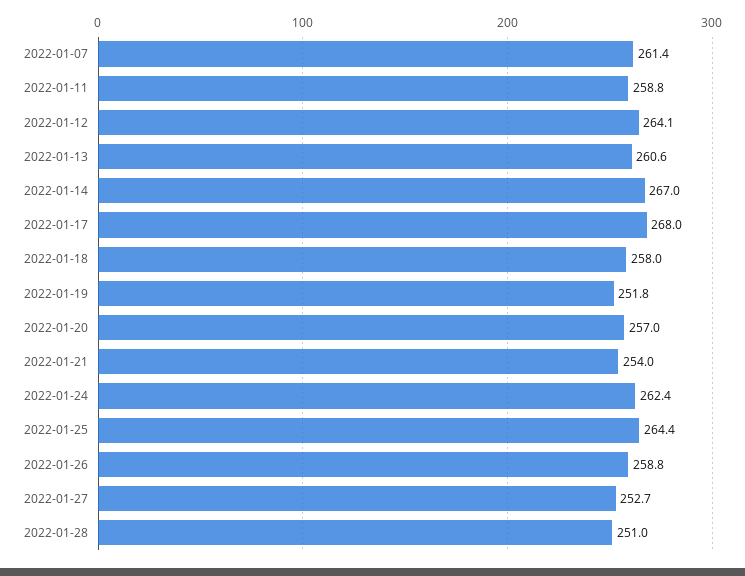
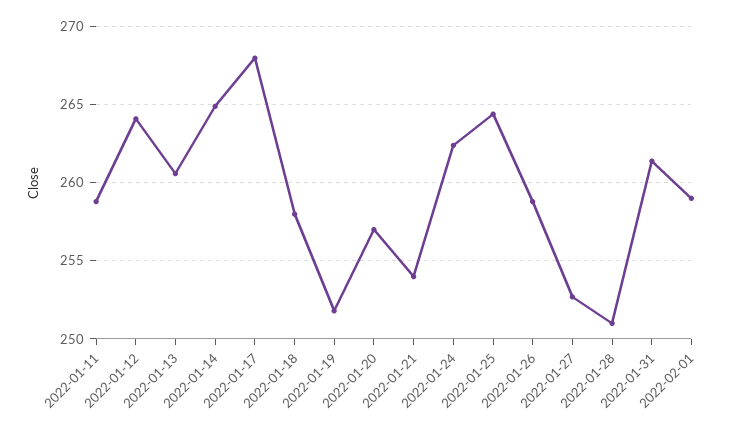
2022-01-07: 261.4 -> none
2022-01-14: 267 -> 265
2022-01-31: none -> 261.5
2022-02-01: none -> 259

